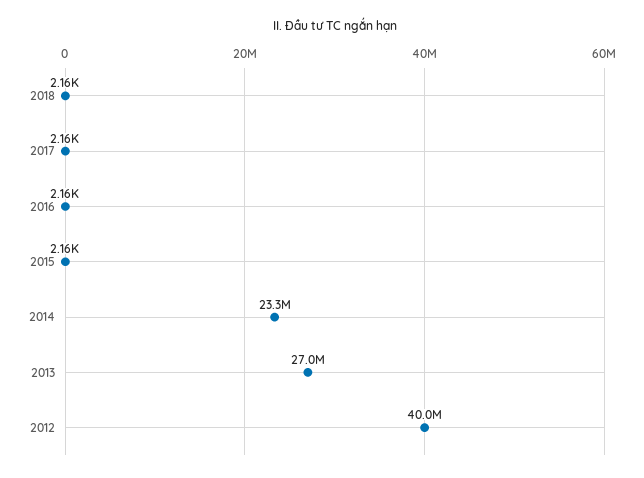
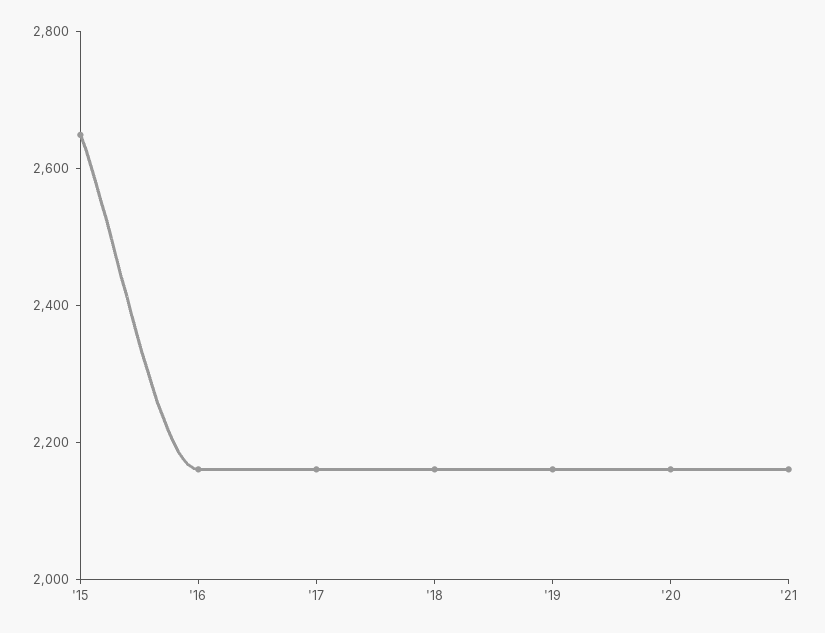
2015: 2160 -> 2650
2014: 23300000 -> none
2013: 27000000 -> none
2012: 40000000 -> none
'19: none -> 2150
'20: none -> 2150
'21: none -> 2150

